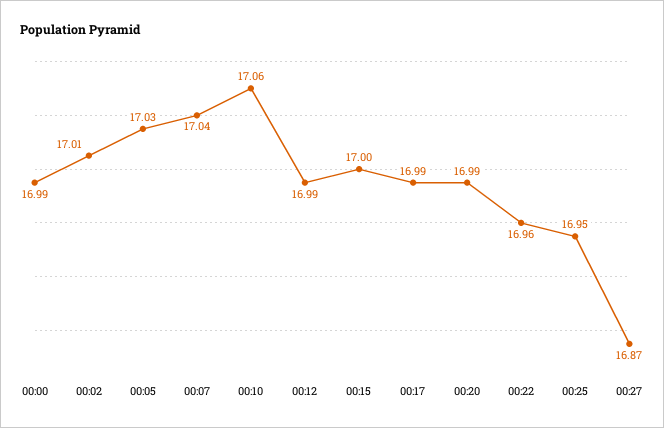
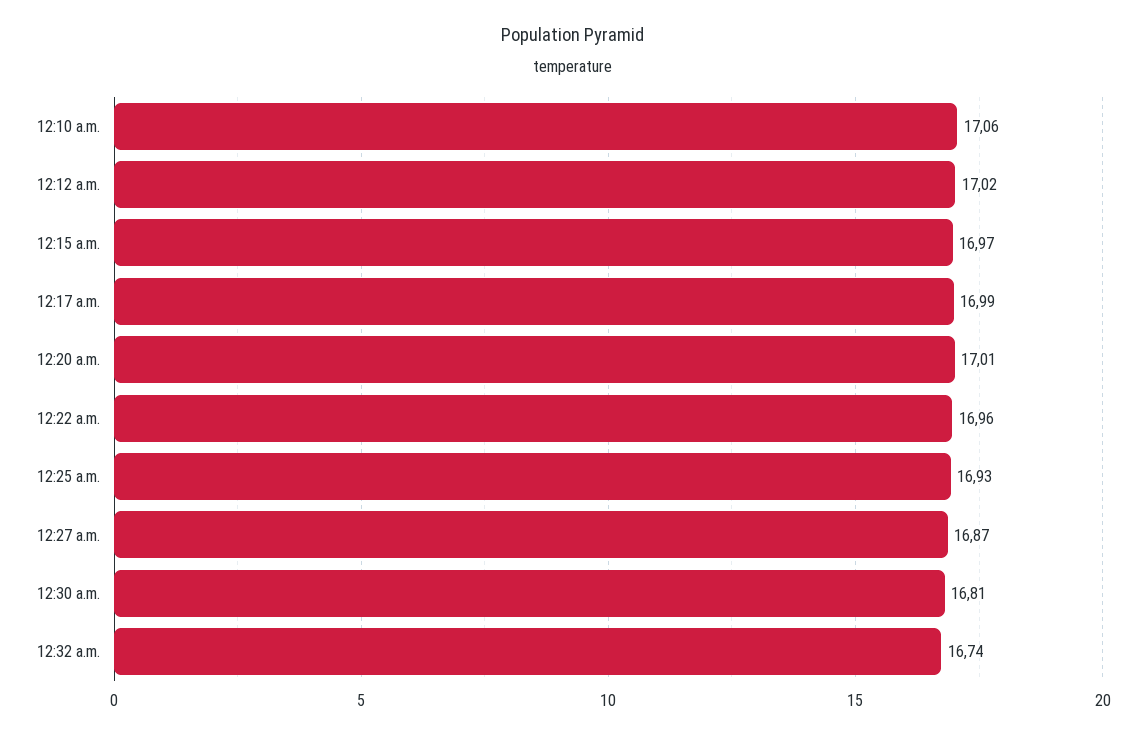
00:00: 16.99 -> none
00:02: 17.01 -> none
00:05: 17.03 -> none
00:07: 17.04 -> none
00:12: 16.99 -> 17.02
00:15: 17 -> 16.97
00:20: 16.99 -> 17.01
00:25: 16.95 -> 16.93
12:30 a.m.: none -> 16.81
12:32 a.m.: none -> 16.74

